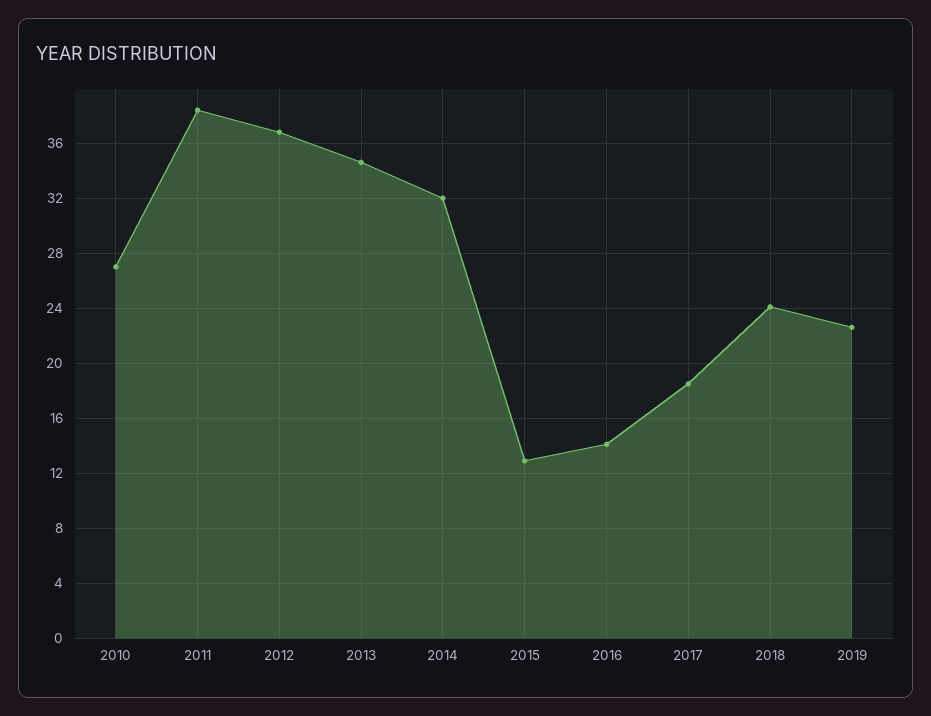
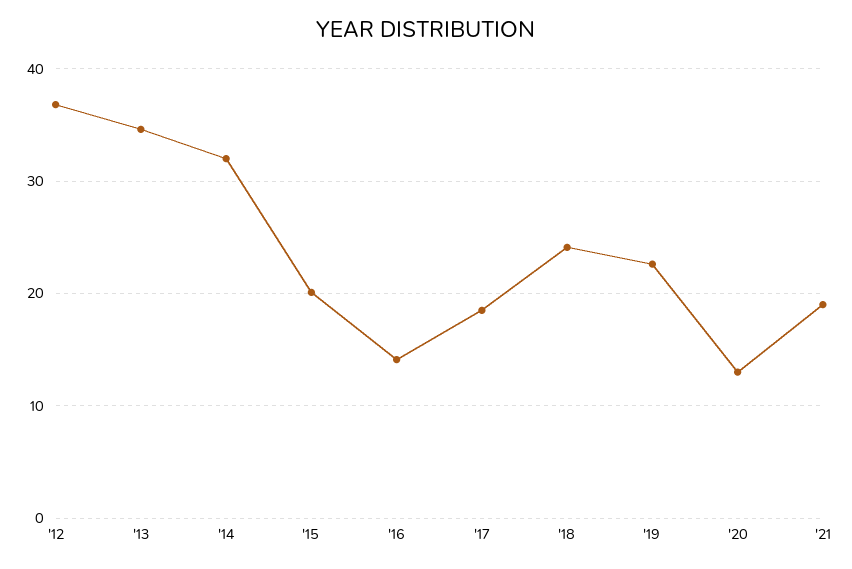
2010: 27 -> none
2011: 38.5 -> none
2015: 13 -> 20
'20: none -> 13
'21: none -> 19

